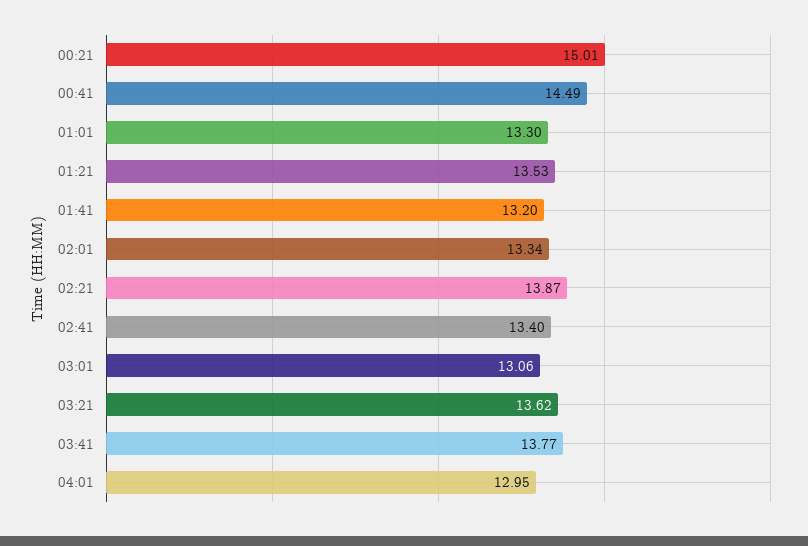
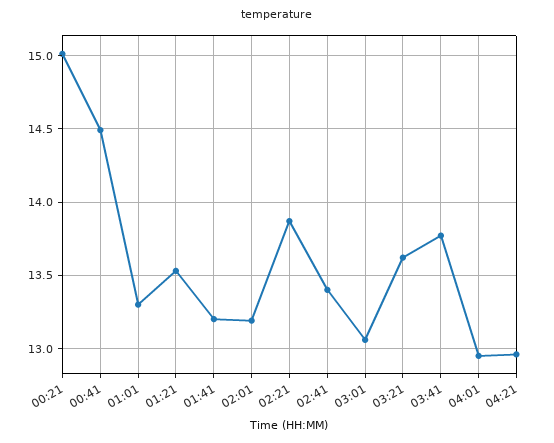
02:01: 13.34 -> 13.2
04:21: none -> 12.95

